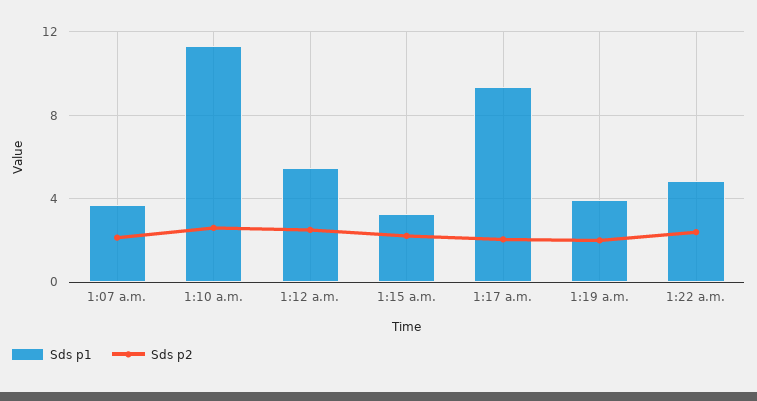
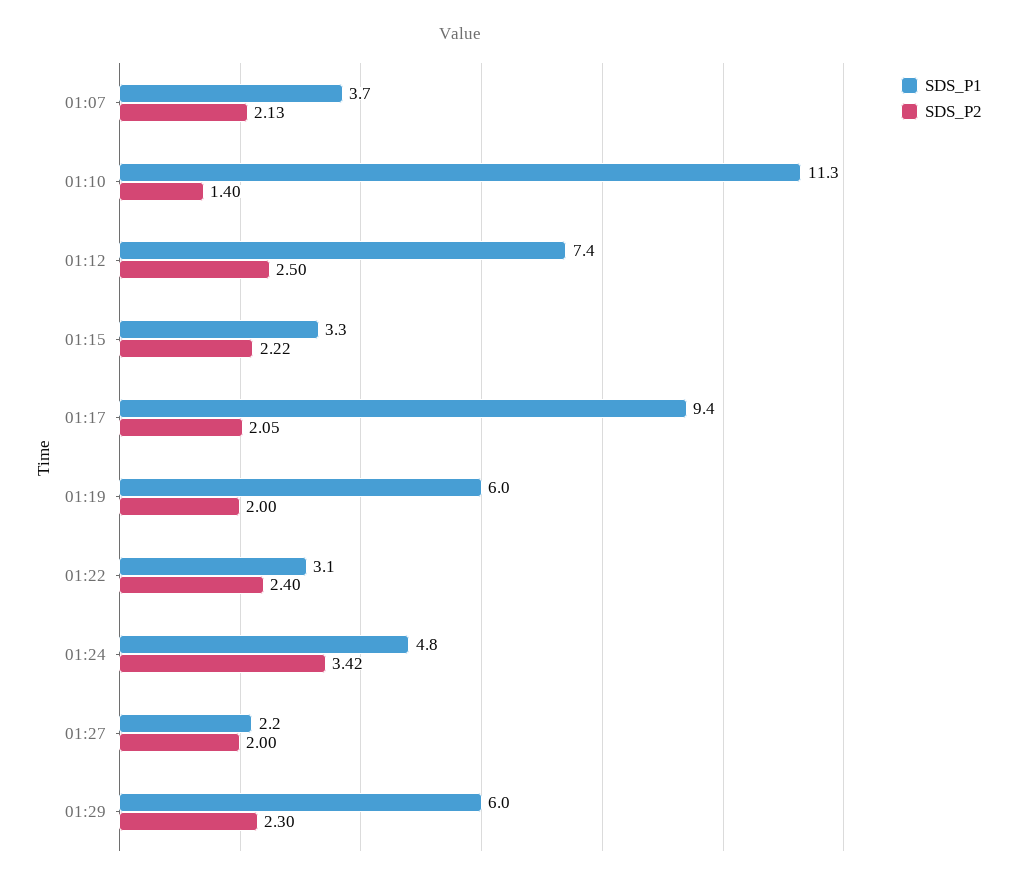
Sds p2, 1:10 a.m.: 2.5 -> 1.4
Sds p1, 1:12 a.m.: 5.5 -> 7.4
Sds p1, 1:19 a.m.: 4 -> 6
Sds p1, 1:22 a.m.: 5 -> 3.1
Sds p1, 01:24: none -> 4.8
Sds p2, 01:24: none -> 3.42
Sds p1, 01:27: none -> 2.2
Sds p2, 01:27: none -> 2
Sds p1, 01:29: none -> 6
Sds p2, 01:29: none -> 2.3

